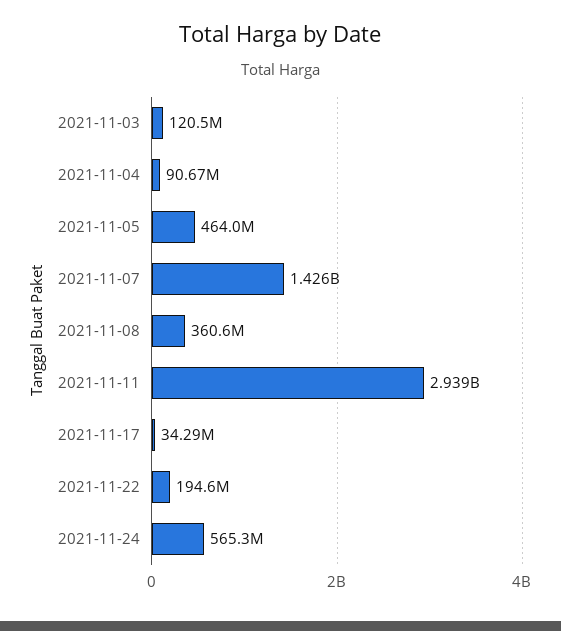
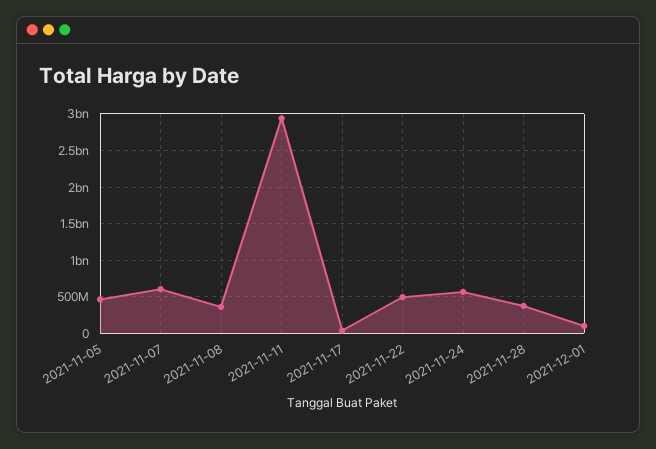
2021-11-03: 120500000 -> none
2021-11-04: 90670000 -> none
2021-11-07: 1426000000 -> 600000000
2021-11-22: 194600000 -> 500000000
2021-11-28: none -> 400000000
2021-12-01: none -> 100000000

